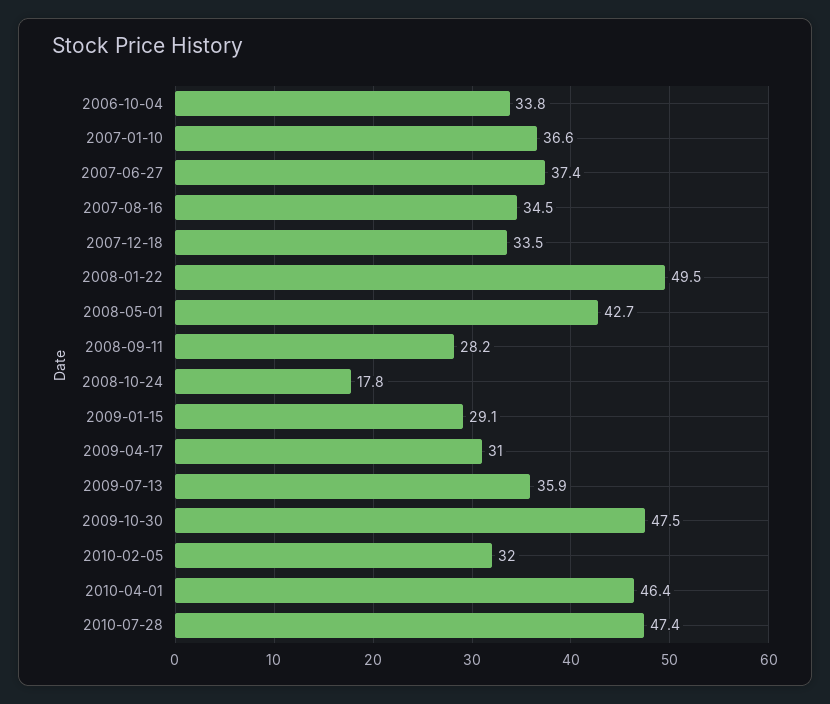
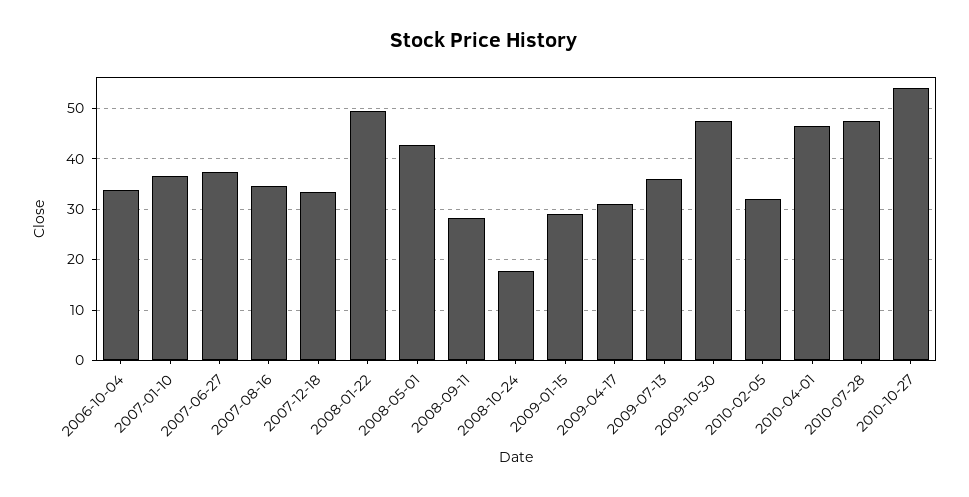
2010-10-27: none -> 54

